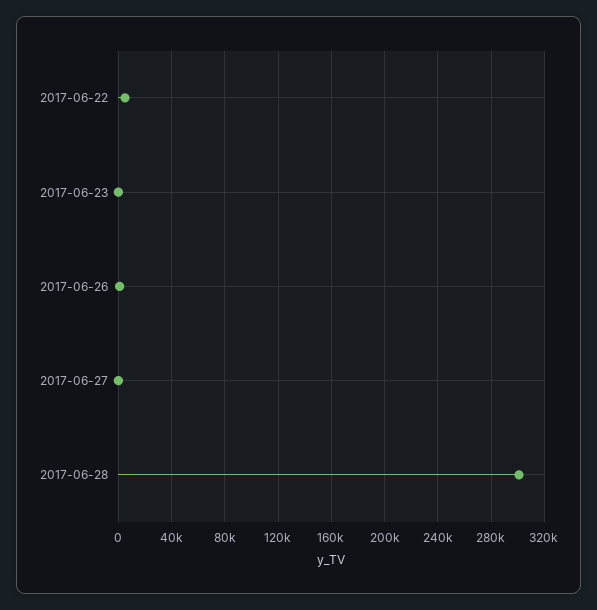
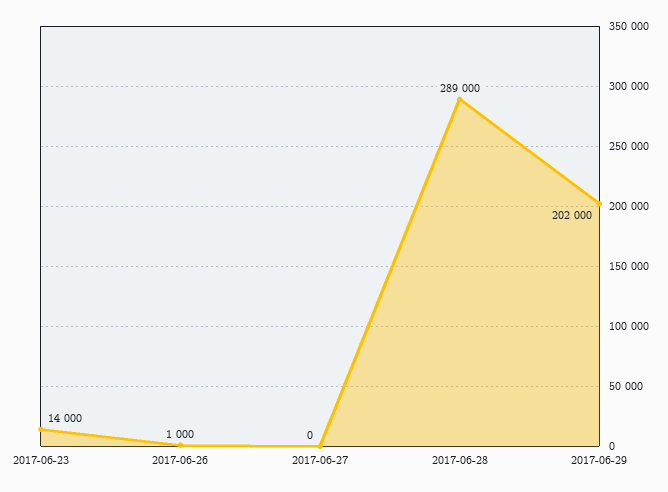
2017-06-22: 5000 -> none
2017-06-23: 0 -> 14000
2017-06-28: 300000 -> 289000
2017-06-29: none -> 202000

